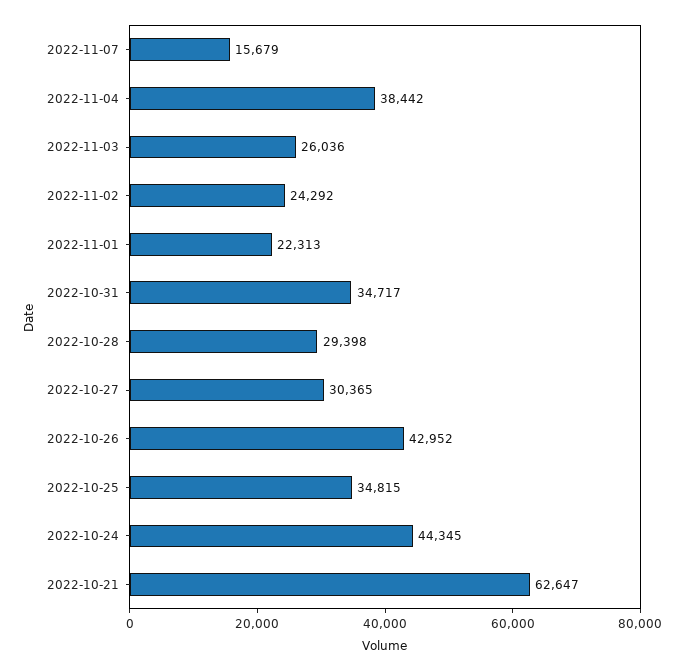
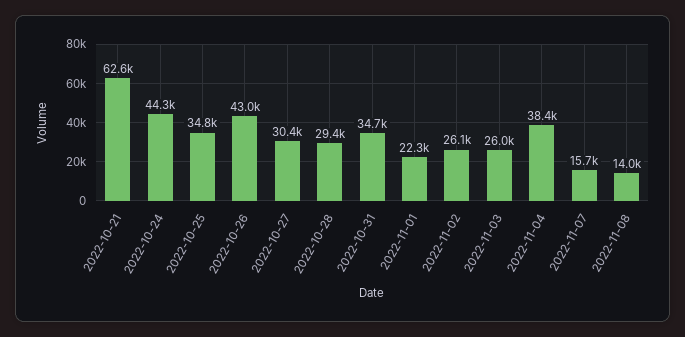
2022-11-02: 24292 -> 26100
2022-11-08: none -> 14000

